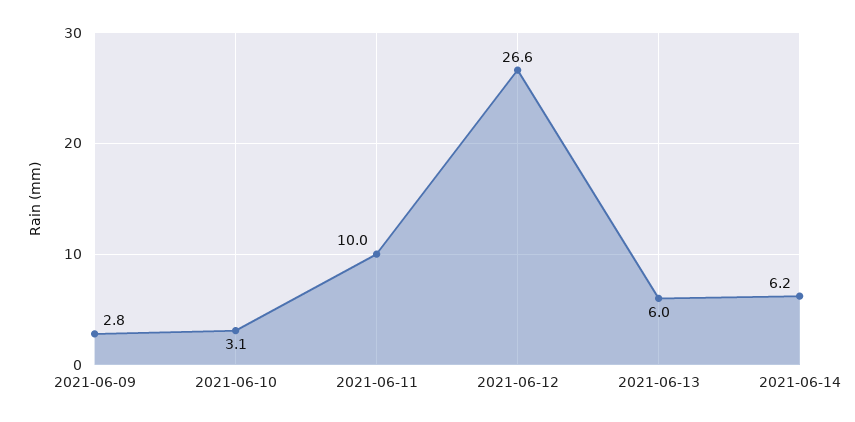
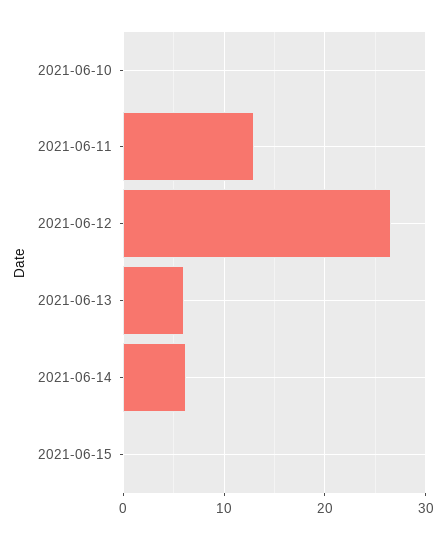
2021-06-09: 2.8 -> none
2021-06-10: 3.1 -> 0
2021-06-11: 10 -> 13
2021-06-15: none -> 0

